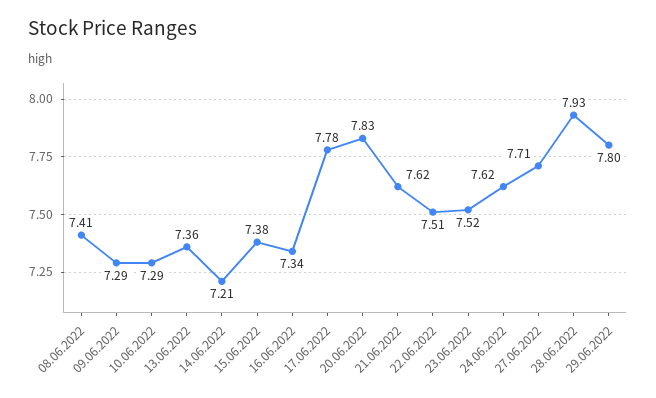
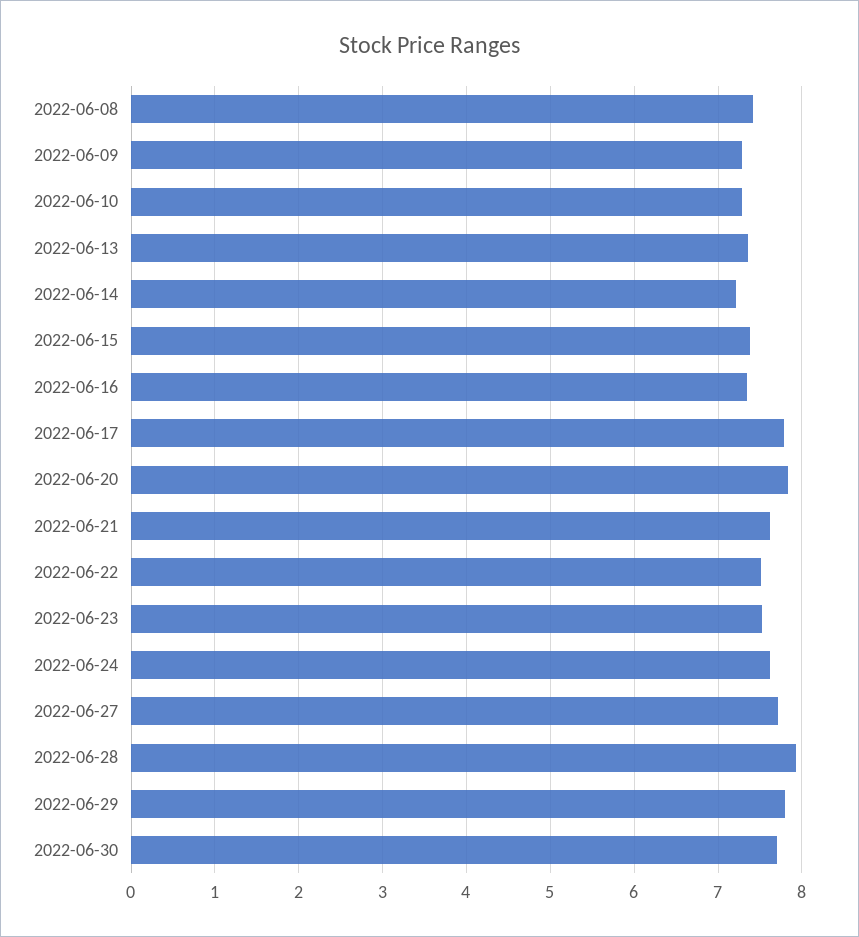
2022-06-30: none -> 7.7

